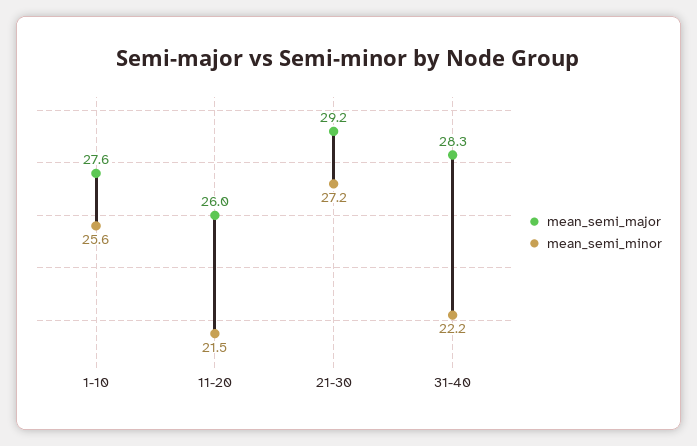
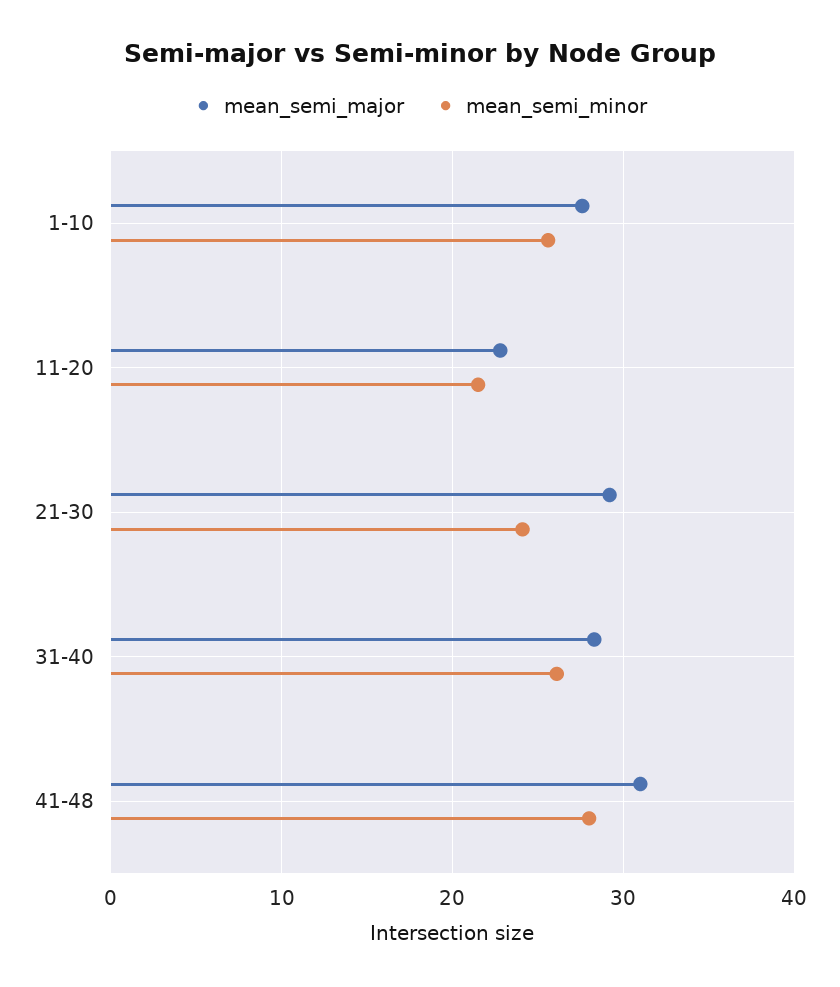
mean_semi_major, 11-20: 26 -> 23
mean_semi_minor, 21-30: 27.2 -> 24
mean_semi_minor, 31-40: 22.2 -> 26
mean_semi_major, 41-48: none -> 31
mean_semi_minor, 41-48: none -> 28

